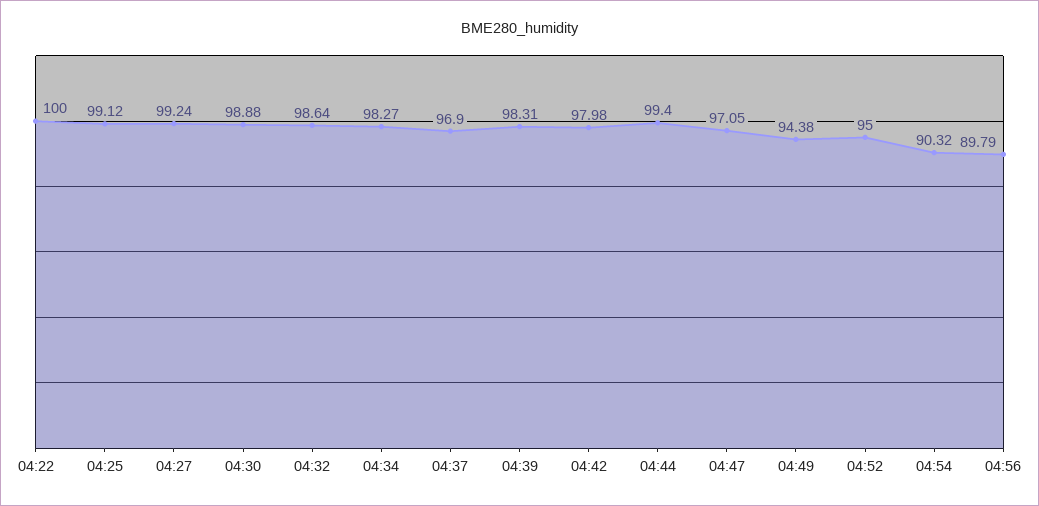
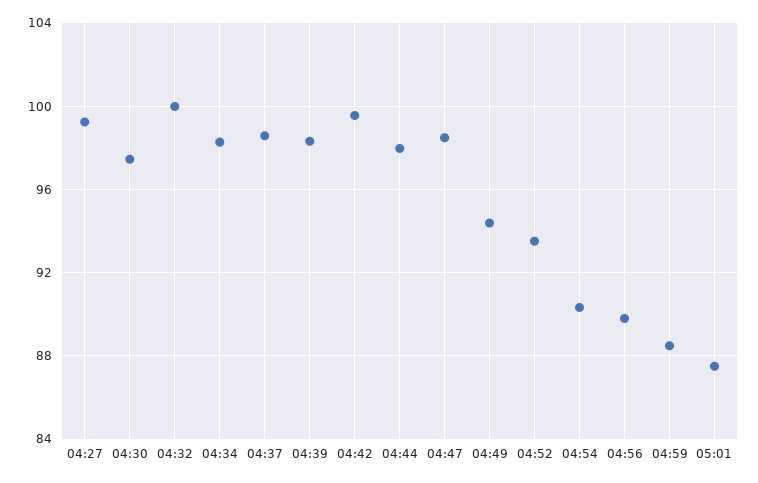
04:22: 100 -> none
04:25: 99.12 -> none
04:30: 98.88 -> 97.5
04:32: 98.64 -> 100
04:37: 96.9 -> 98.5
04:42: 97.98 -> 99.5
04:44: 99.4 -> 98
04:47: 97.05 -> 98.5
04:52: 95 -> 93.5
04:59: none -> 88.5
05:01: none -> 87.5

